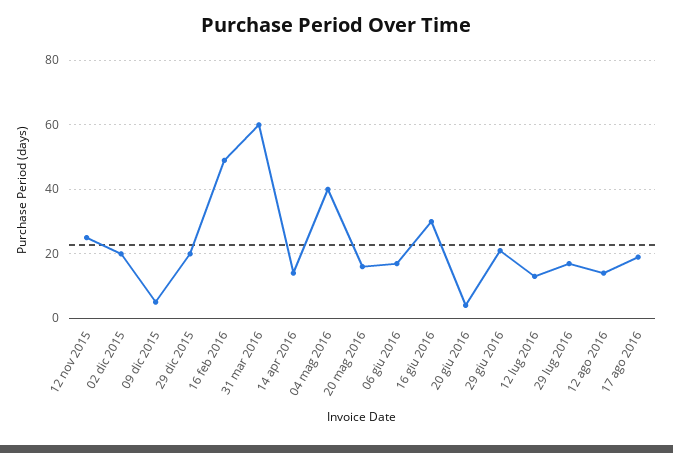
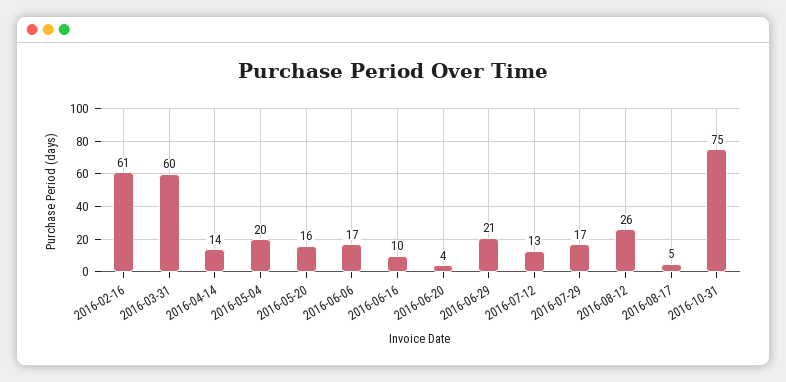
12 nov 2015: 25 -> none
02 dic 2015: 20 -> none
09 dic 2015: 5 -> none
29 dic 2015: 20 -> none
16 feb 2016: 50 -> 61
04 mag 2016: 40 -> 20
16 giu 2016: 30 -> 10
12 ago 2016: 15 -> 26
17 ago 2016: 20 -> 5
2016-10-31: none -> 75

